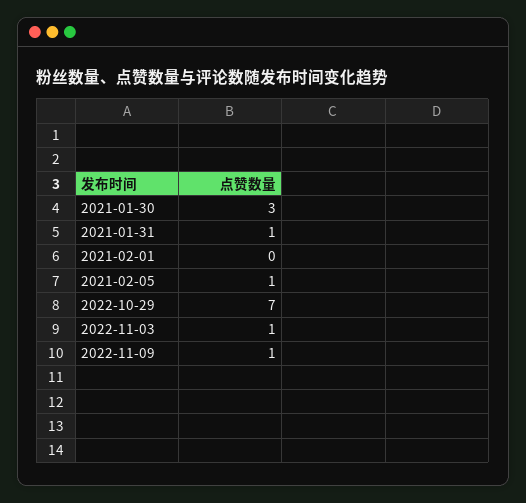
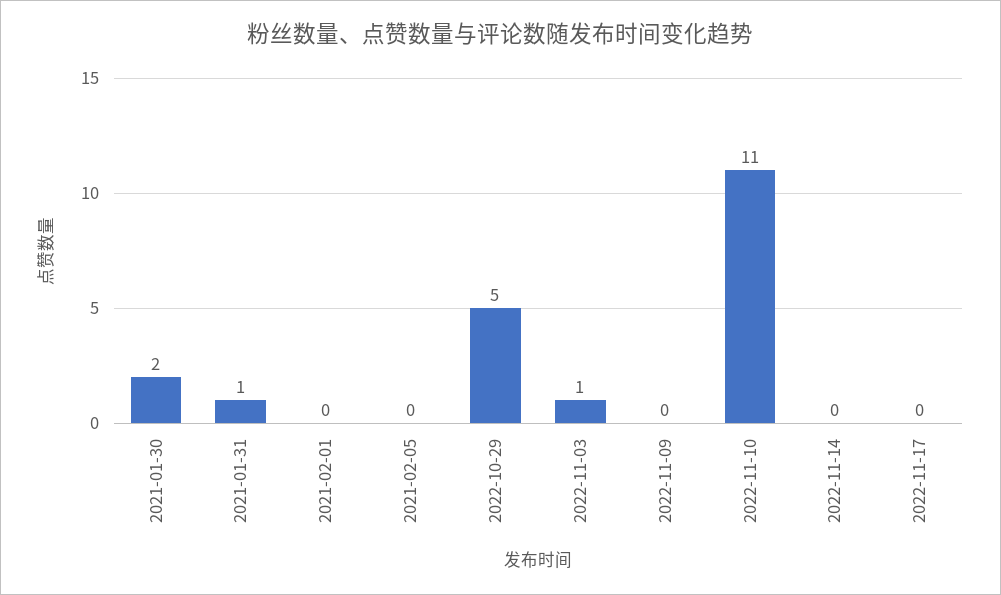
2021-01-30: 3 -> 2
2021-02-05: 1 -> 0
2022-10-29: 7 -> 5
2022-11-09: 1 -> 0
2022-11-10: none -> 11
2022-11-14: none -> 0
2022-11-17: none -> 0

